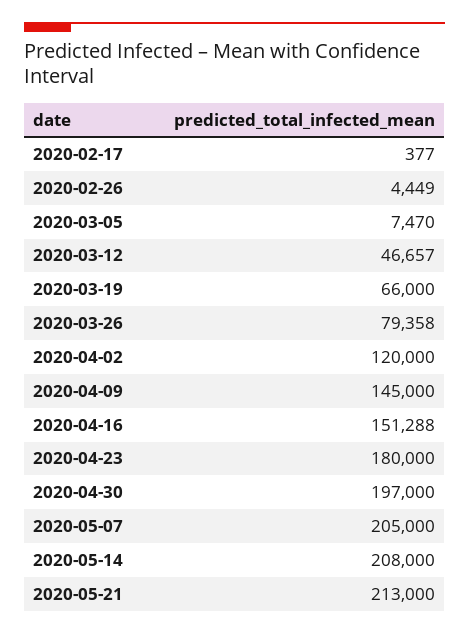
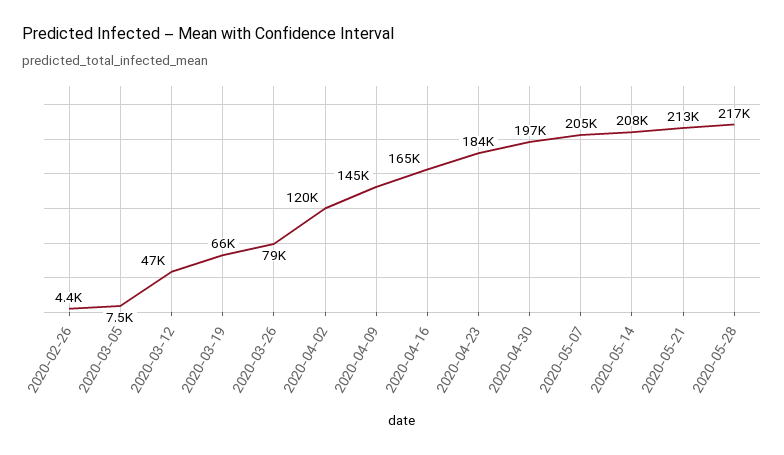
2020-02-17: 377 -> none
2020-04-16: 151288 -> 165000
2020-04-23: 180000 -> 184000
2020-05-28: none -> 217000

